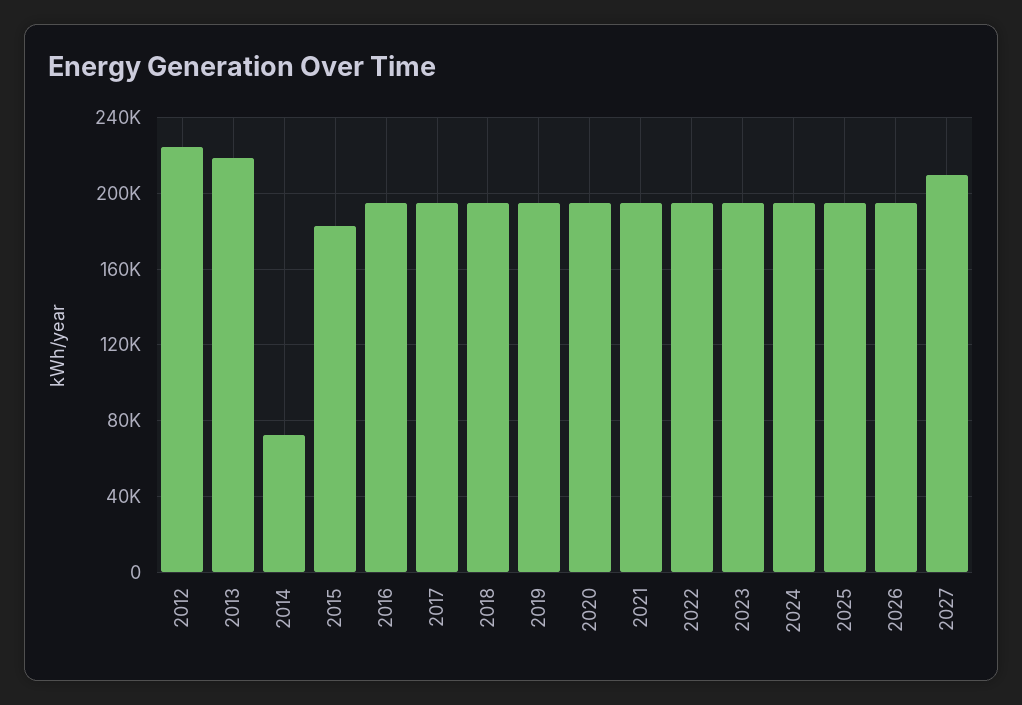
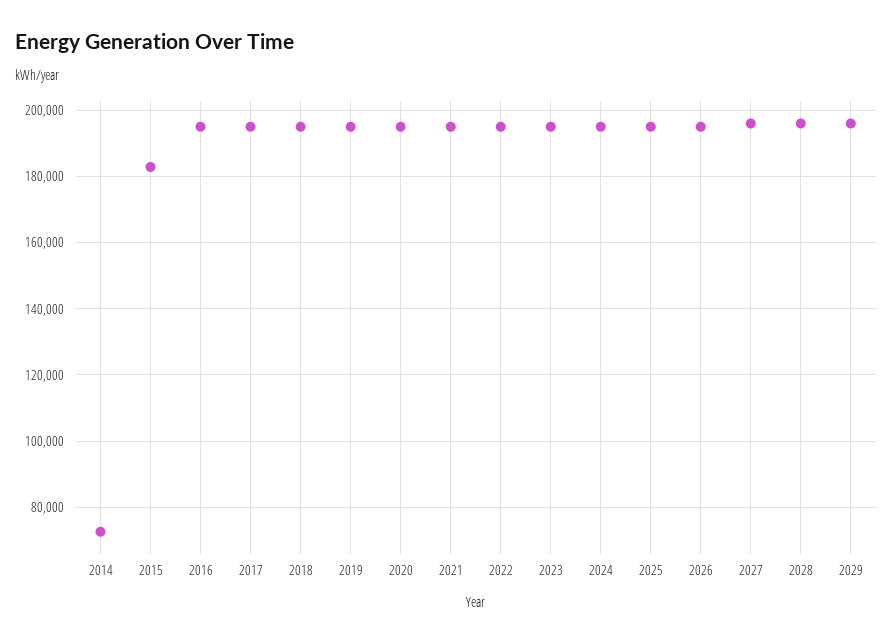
2012: 225000 -> none
2013: 220000 -> none
2027: 210000 -> 196000
2028: none -> 196000
2029: none -> 196000

